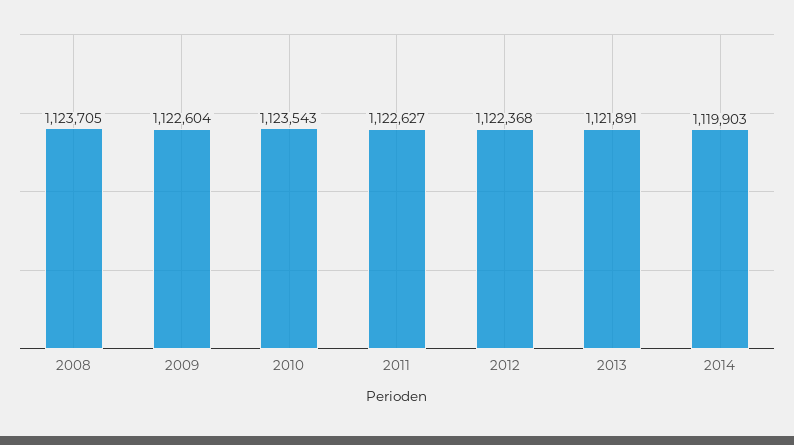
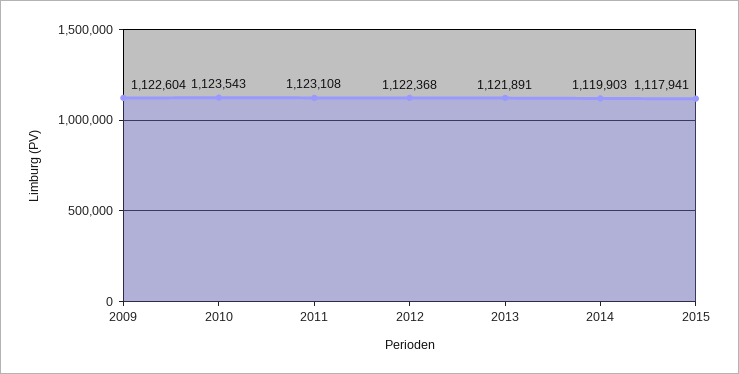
2008: 1123705 -> none
2011: 1122627 -> 1123108
2015: none -> 1117941

